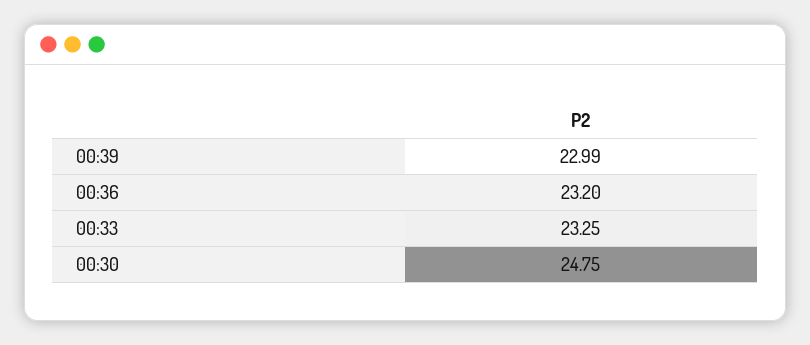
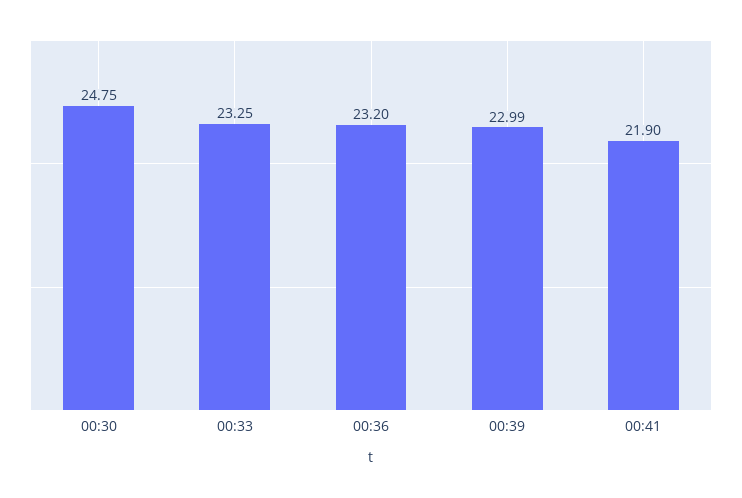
00:41: none -> 21.9

